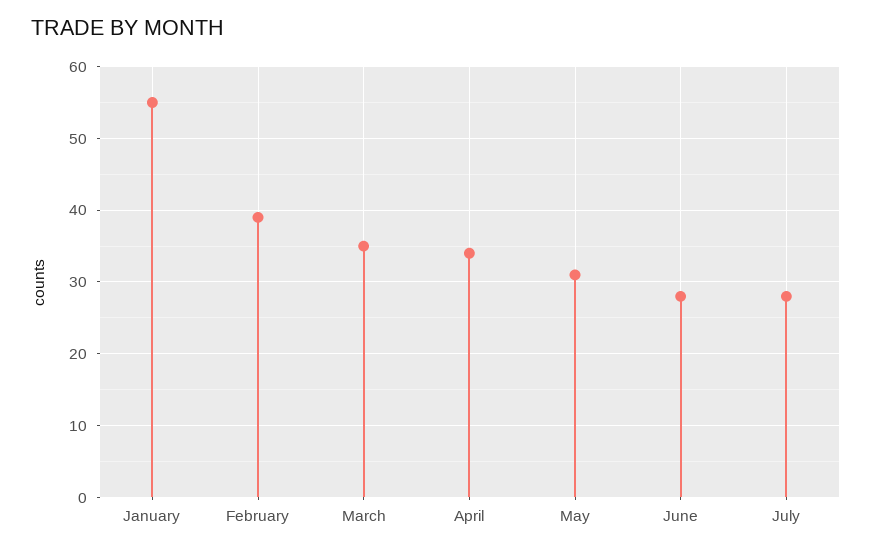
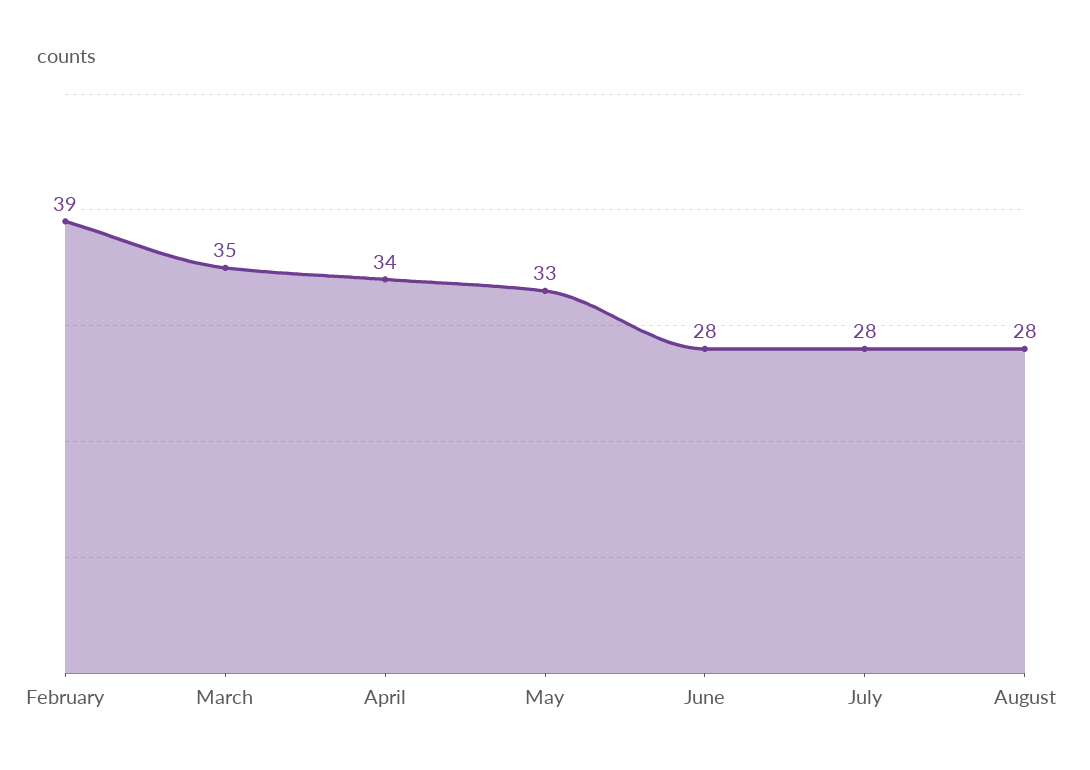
January: 55 -> none
May: 31 -> 33
August: none -> 28

